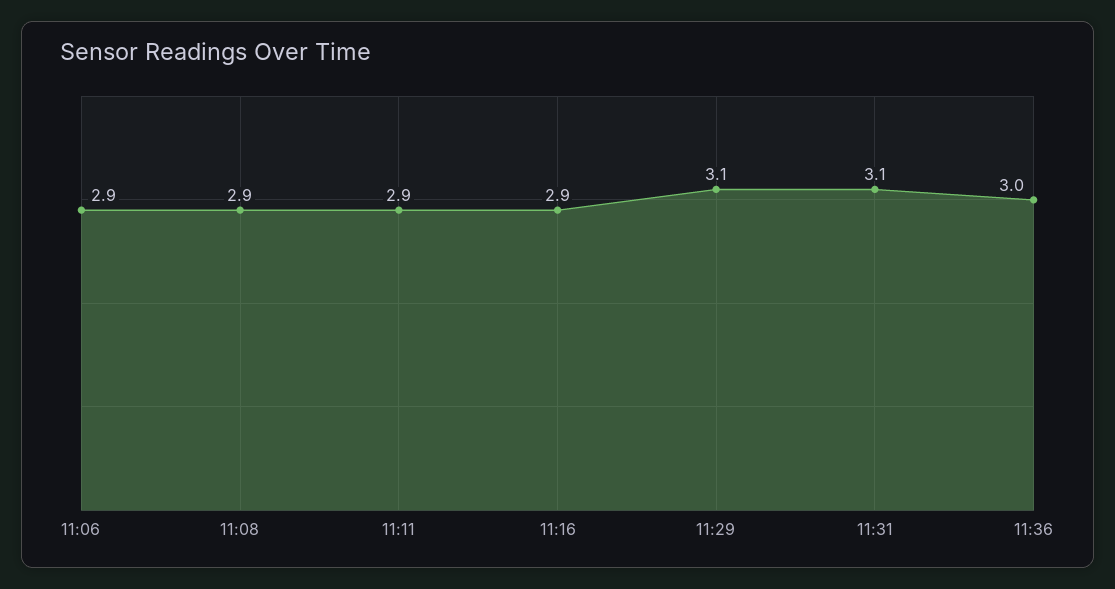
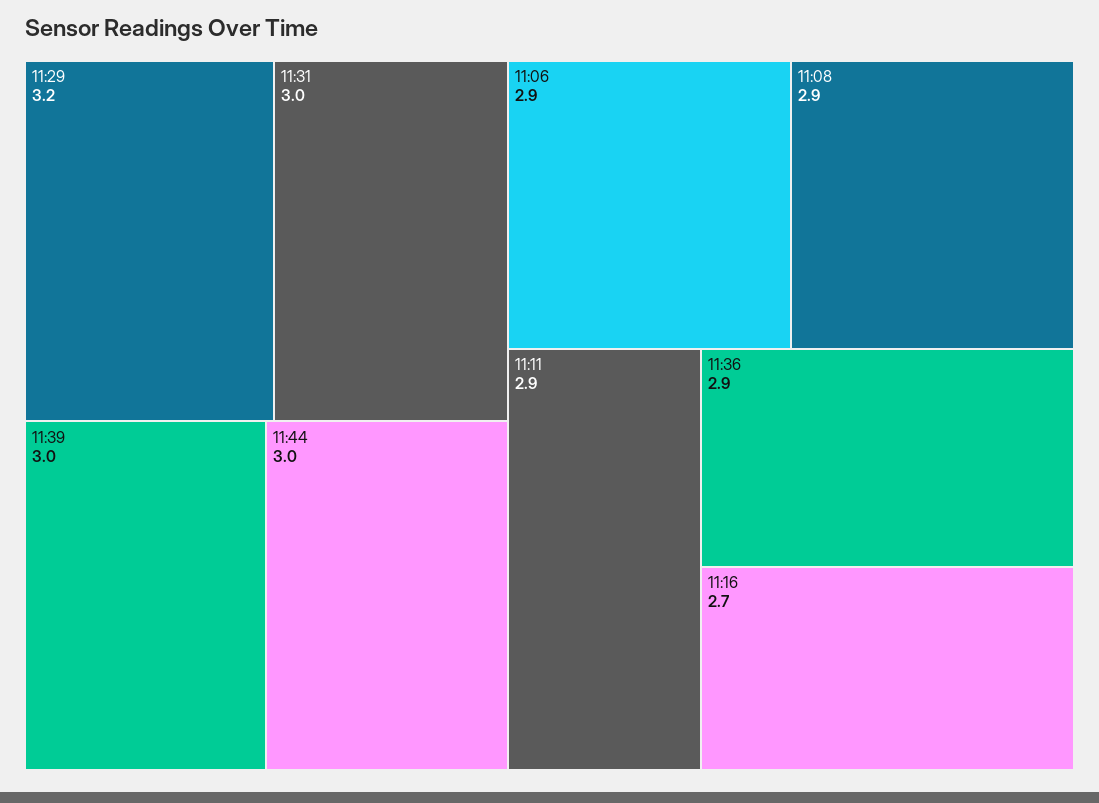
11:16: 2.9 -> 2.7
11:29: 3.1 -> 3.2
11:31: 3.1 -> 3
11:36: 3 -> 2.9
11:39: none -> 3
11:44: none -> 3

